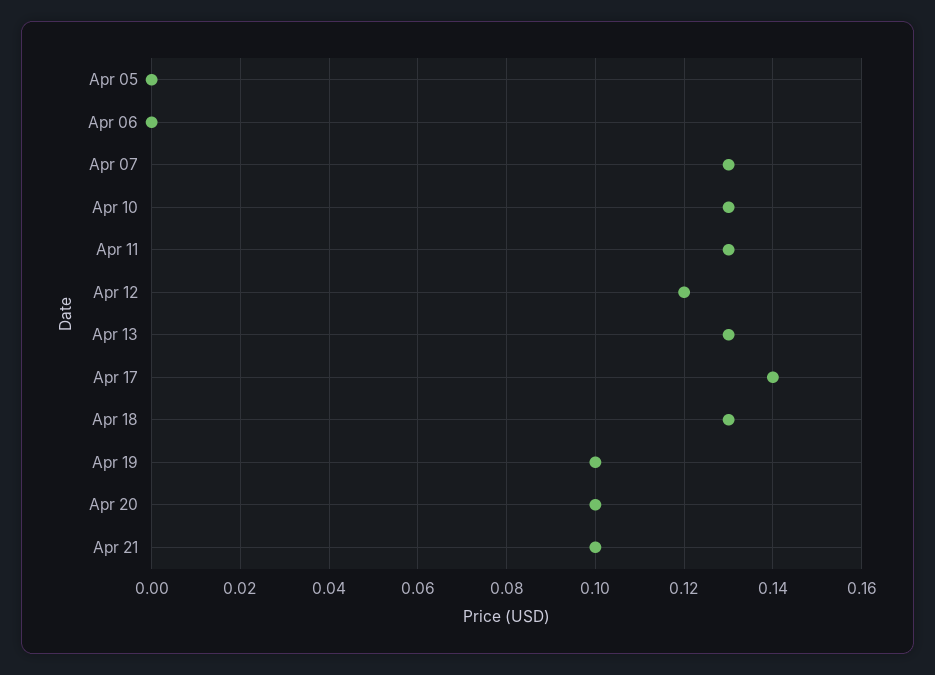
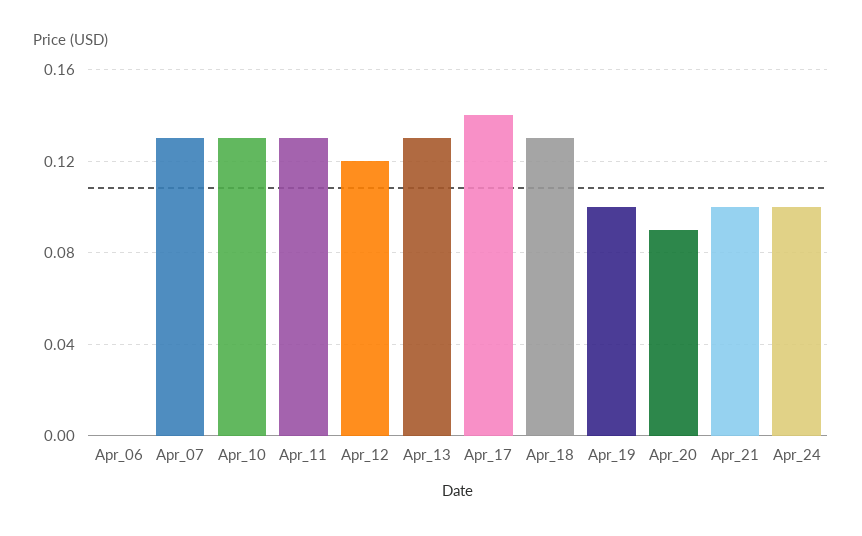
Apr 05: 0 -> none
Apr 20: 0.1 -> 0.09
Apr_24: none -> 0.1

